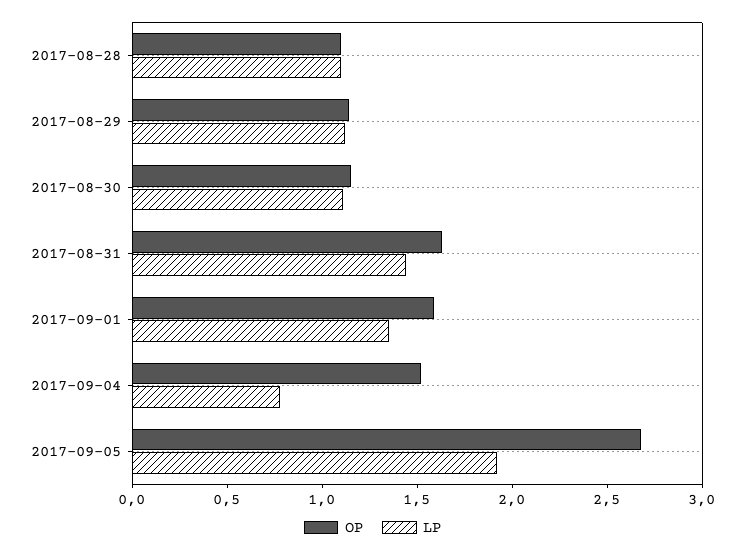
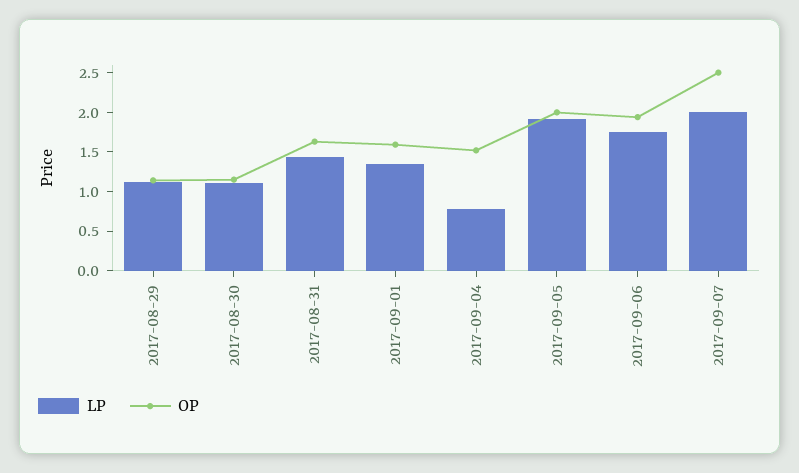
OP, 2017-08-28: 1.1 -> none
LP, 2017-08-28: 1.1 -> none
OP, 2017-09-05: 2.7 -> 2
LP, 2017-09-06: none -> 1.75
OP, 2017-09-06: none -> 2
LP, 2017-09-07: none -> 2
OP, 2017-09-07: none -> 2.5

